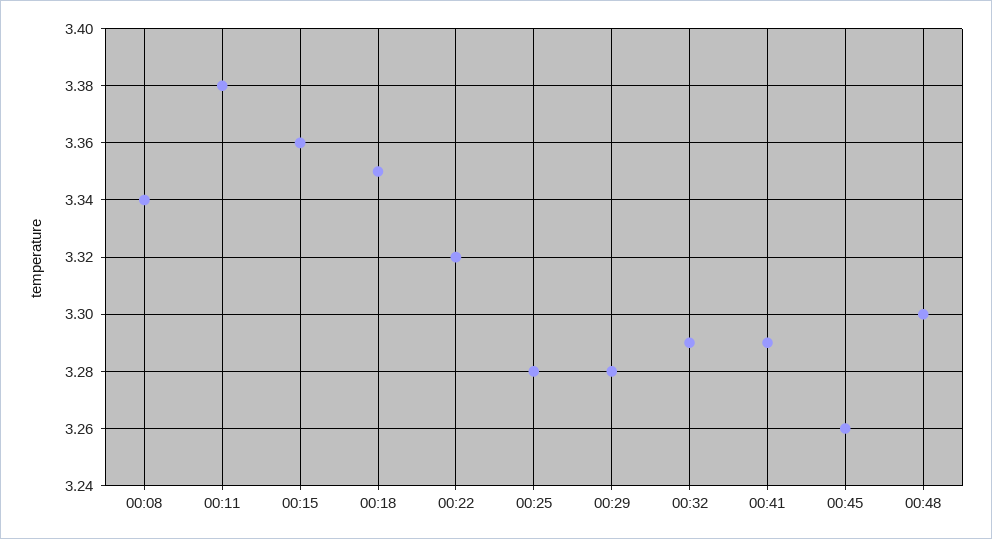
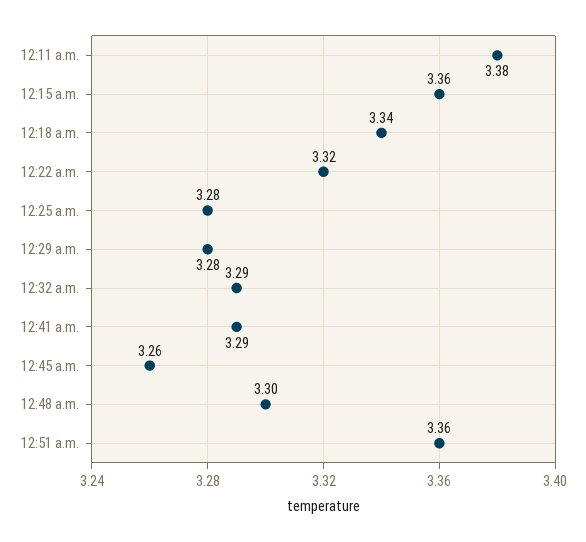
00:08: 3.34 -> none
00:18: 3.35 -> 3.34
12:51 a.m.: none -> 3.36

